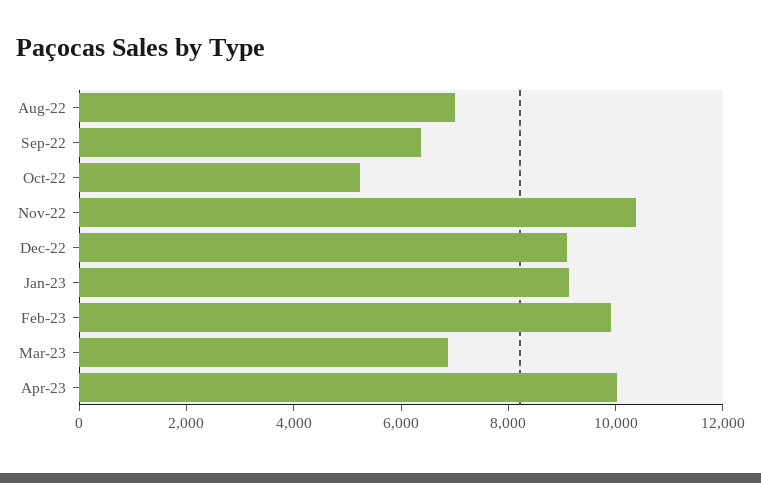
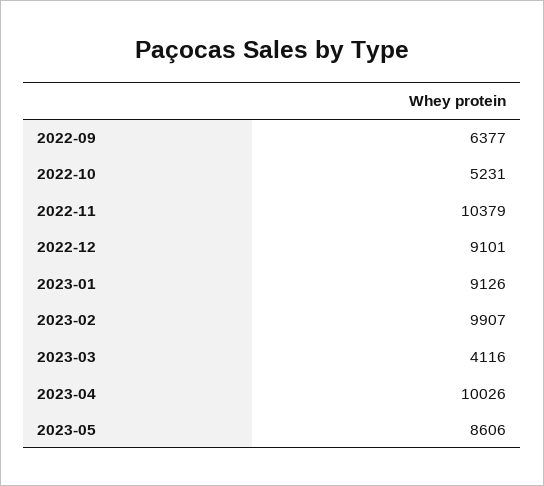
Aug-22: 7000 -> none
Mar-23: 7000 -> 4116
2023-05: none -> 8606

